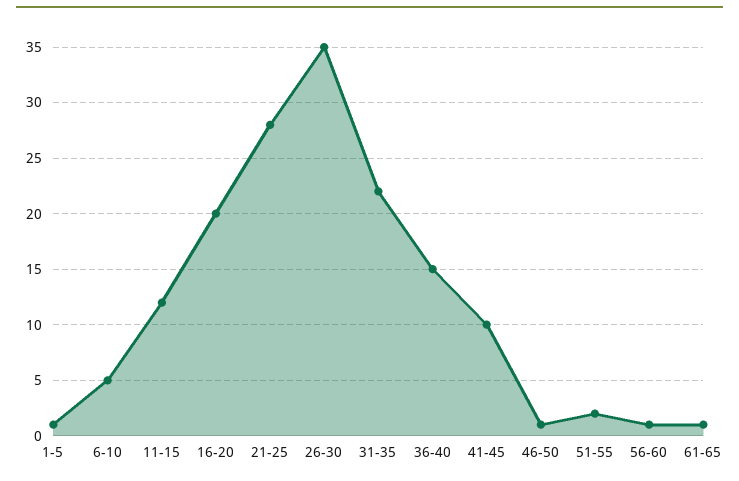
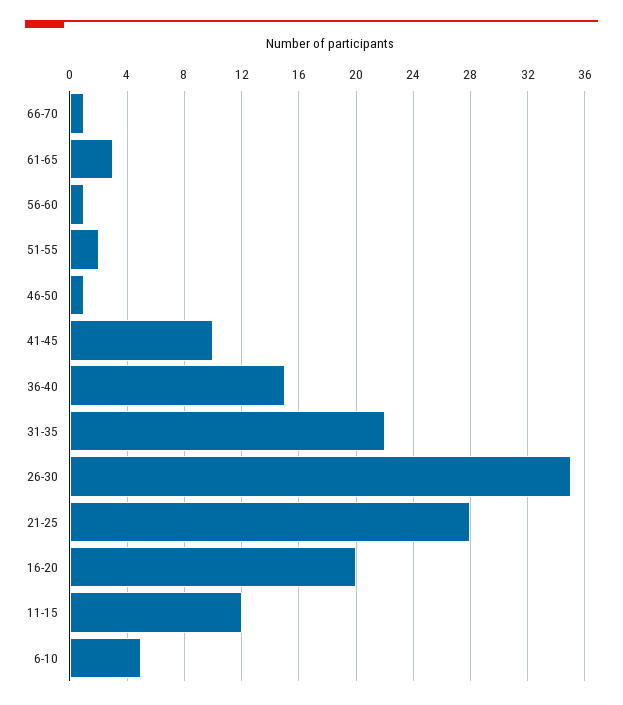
1-5: 1 -> none
61-65: 1 -> 3
66-70: none -> 1

